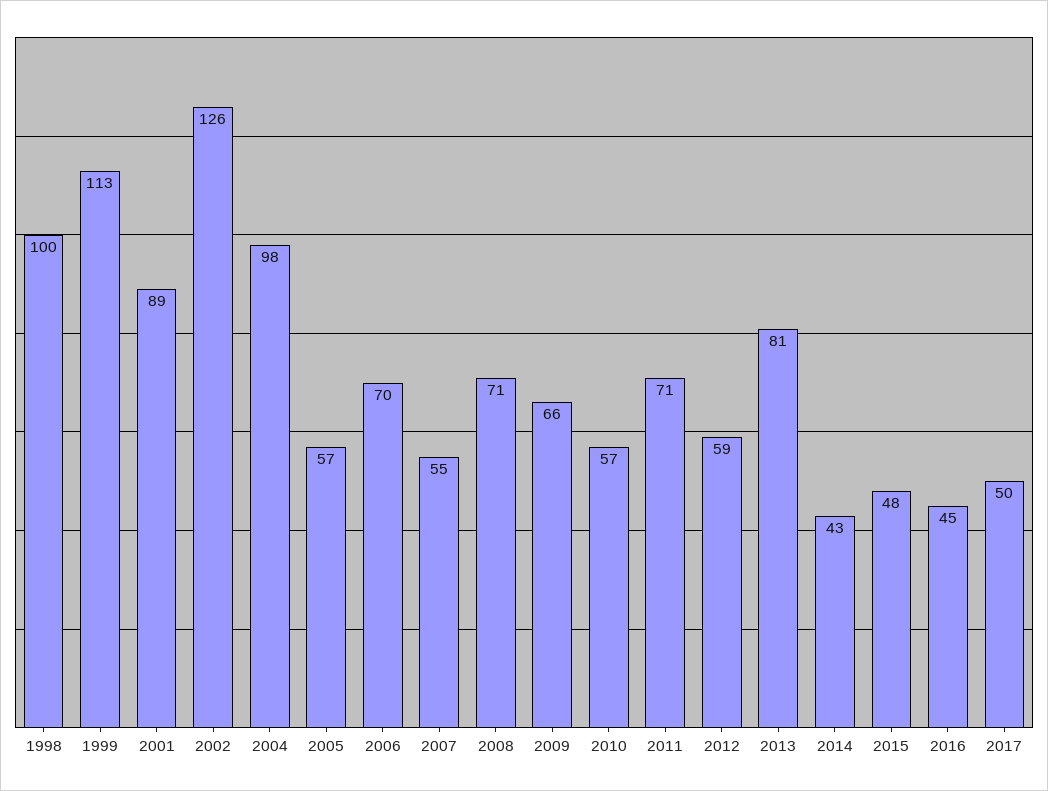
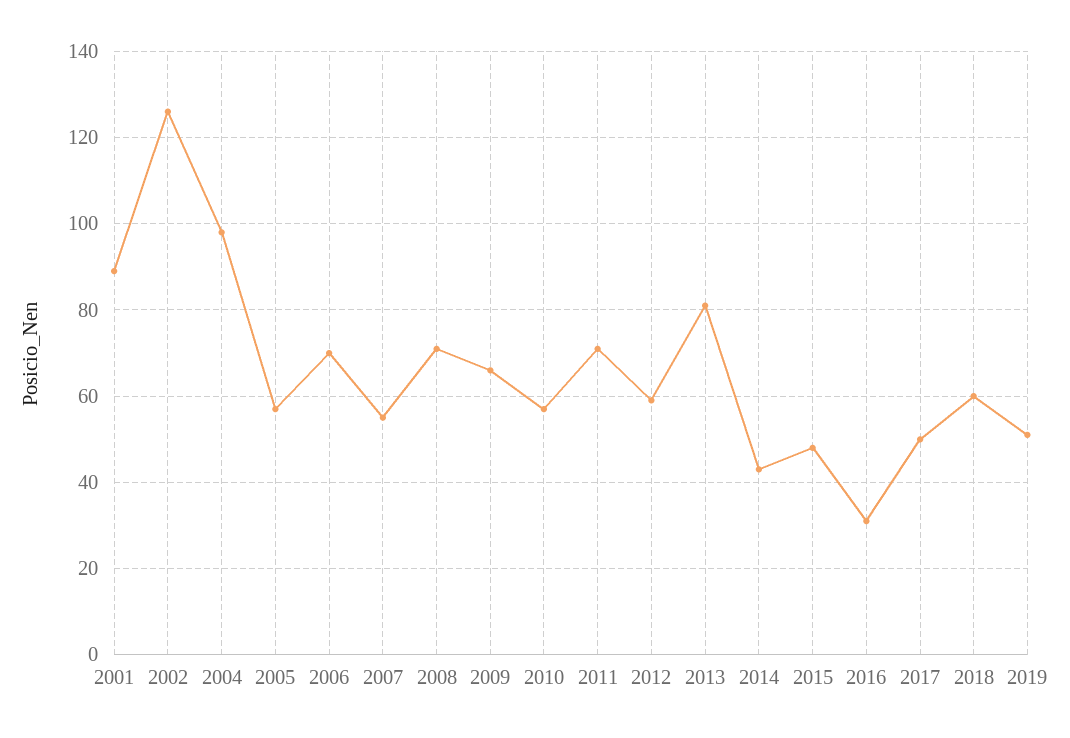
1998: 100 -> none
1999: 113 -> none
2016: 45 -> 30
2018: none -> 60
2019: none -> 50

